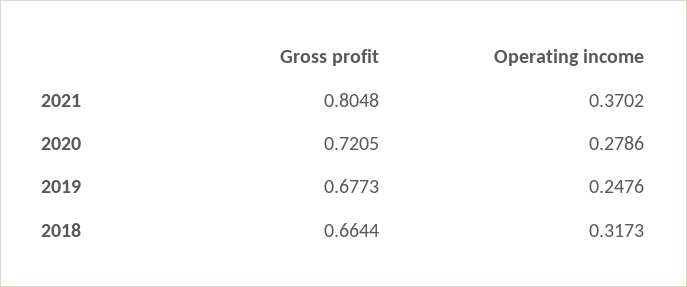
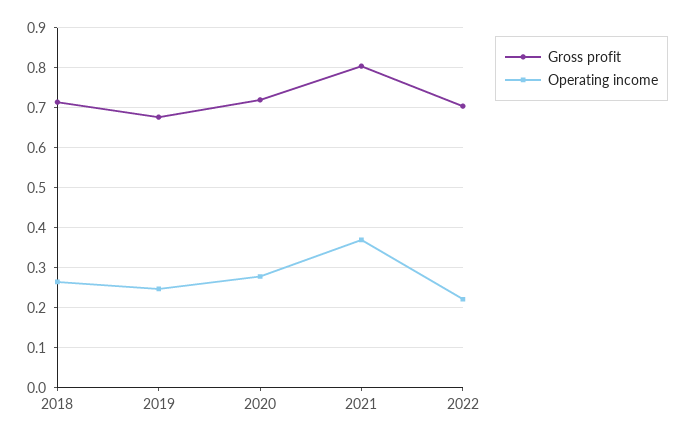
Gross profit, 2018: 0.6644 -> 0.72
Operating income, 2018: 0.3173 -> 0.26
Gross profit, 2022: none -> 0.7
Operating income, 2022: none -> 0.22

